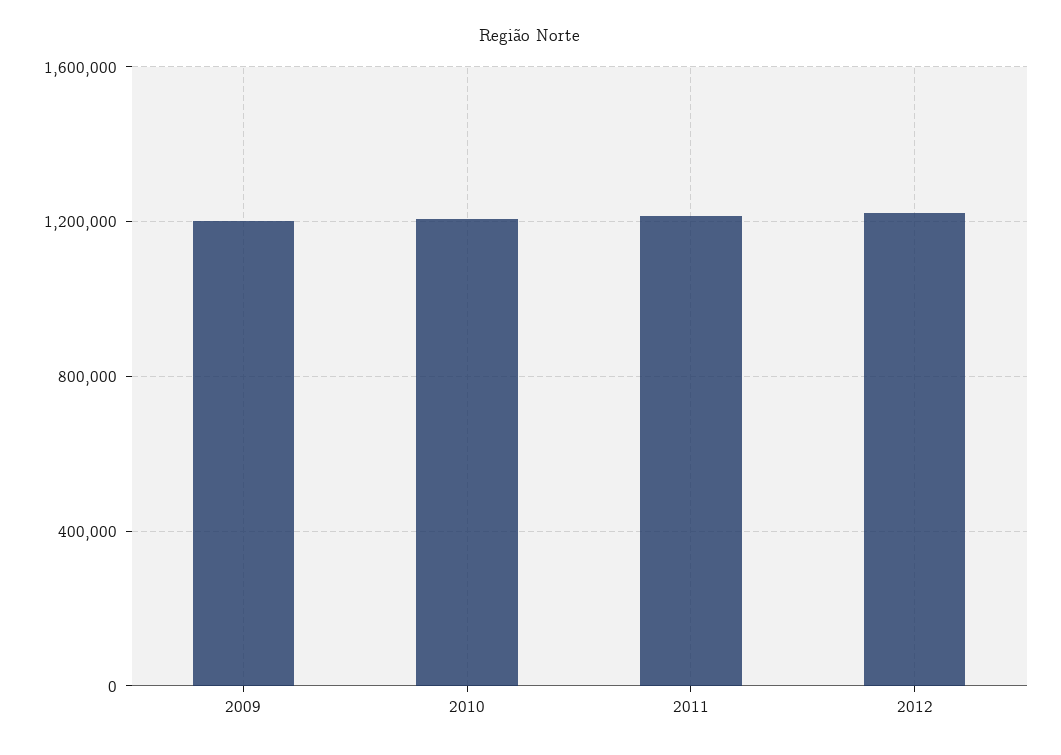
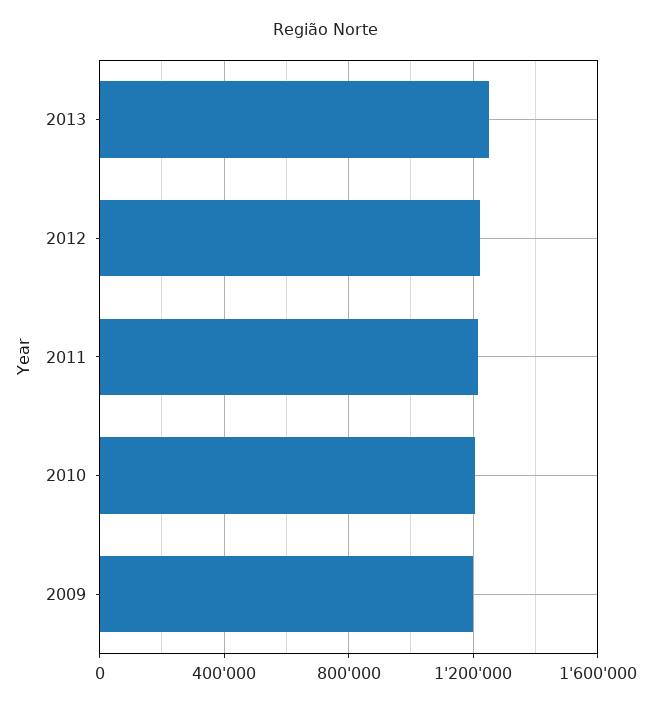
2013: none -> 1250000

